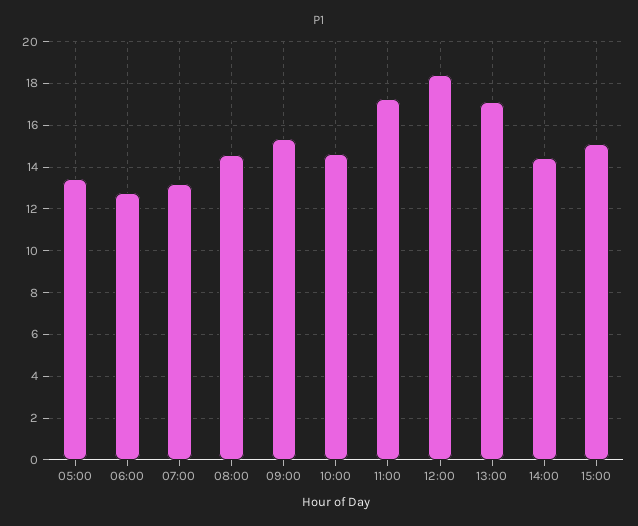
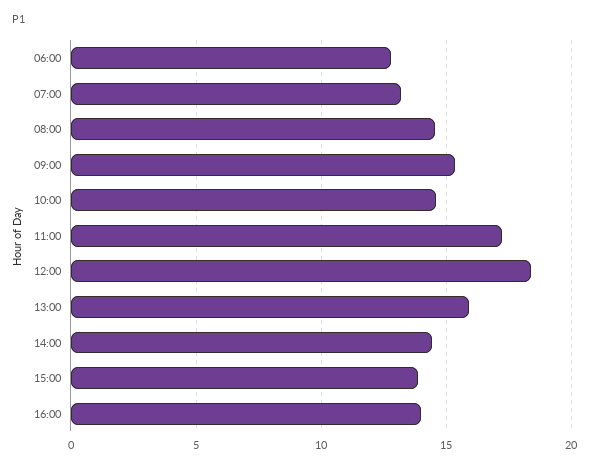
05:00: 13.5 -> none
13:00: 17 -> 16
15:00: 15 -> 14
16:00: none -> 14

